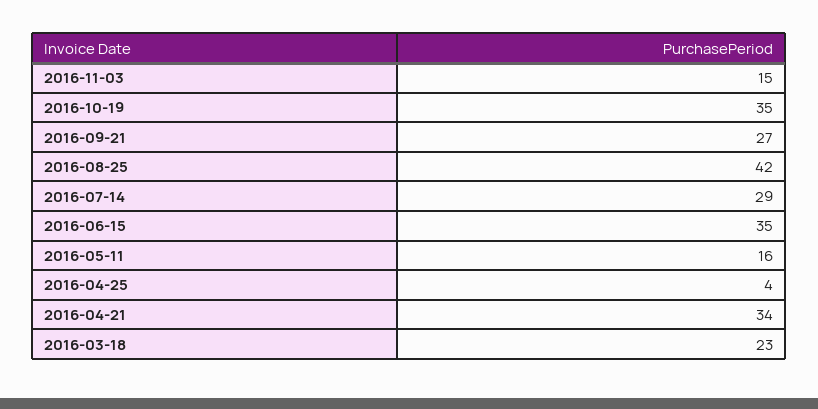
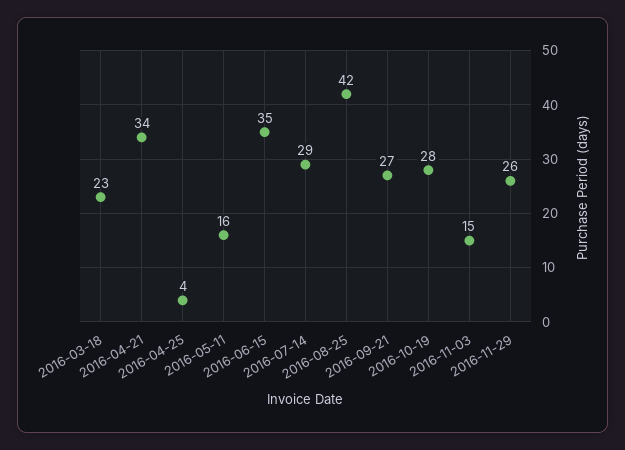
2016-10-19: 35 -> 28
2016-11-29: none -> 26

